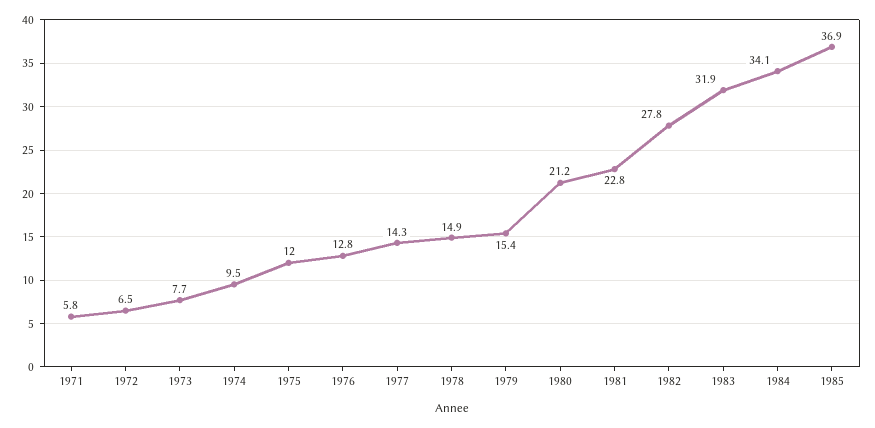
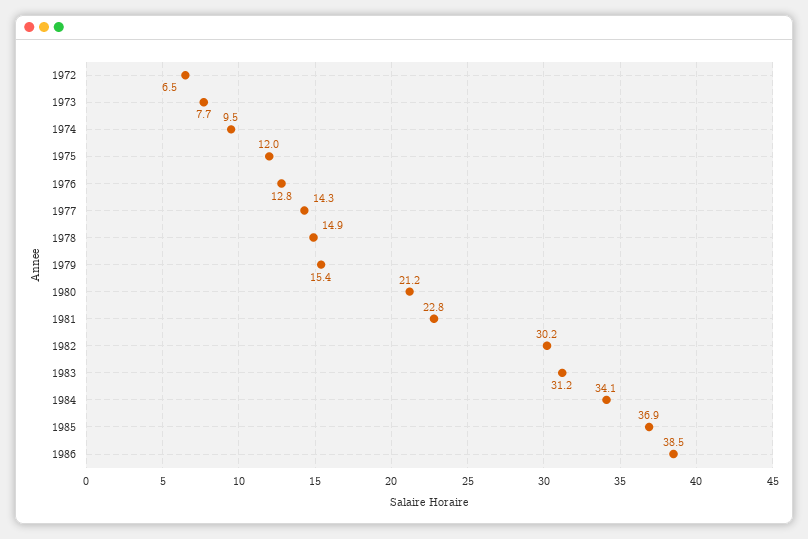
1971: 5.8 -> none
1982: 27.8 -> 30.2
1983: 31.9 -> 31.2
1986: none -> 38.5

